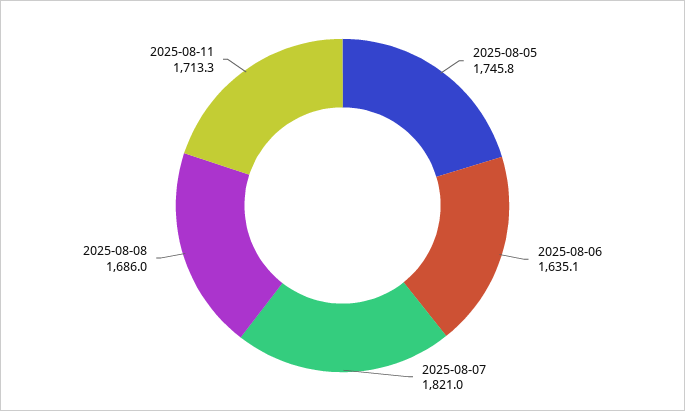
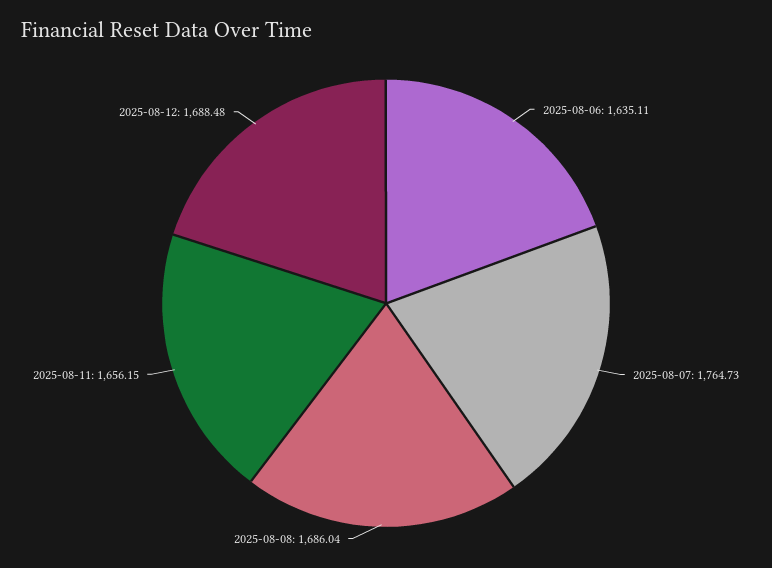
2025-08-05: 1745.8 -> none
2025-08-07: 1821 -> 1764.73
2025-08-11: 1713.3 -> 1656.15
2025-08-12: none -> 1688.48

